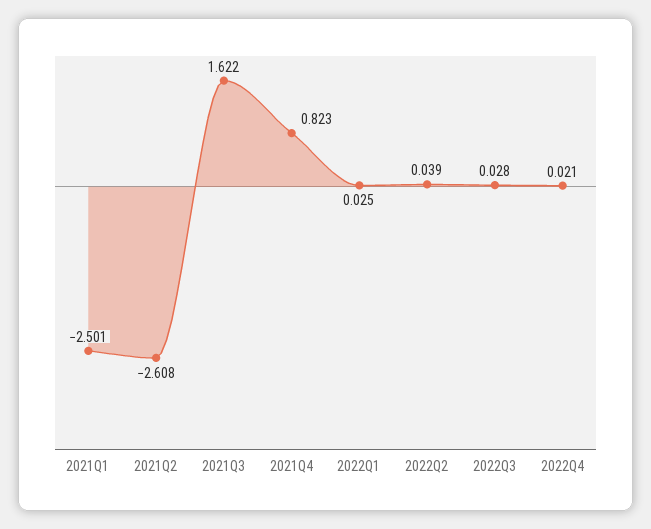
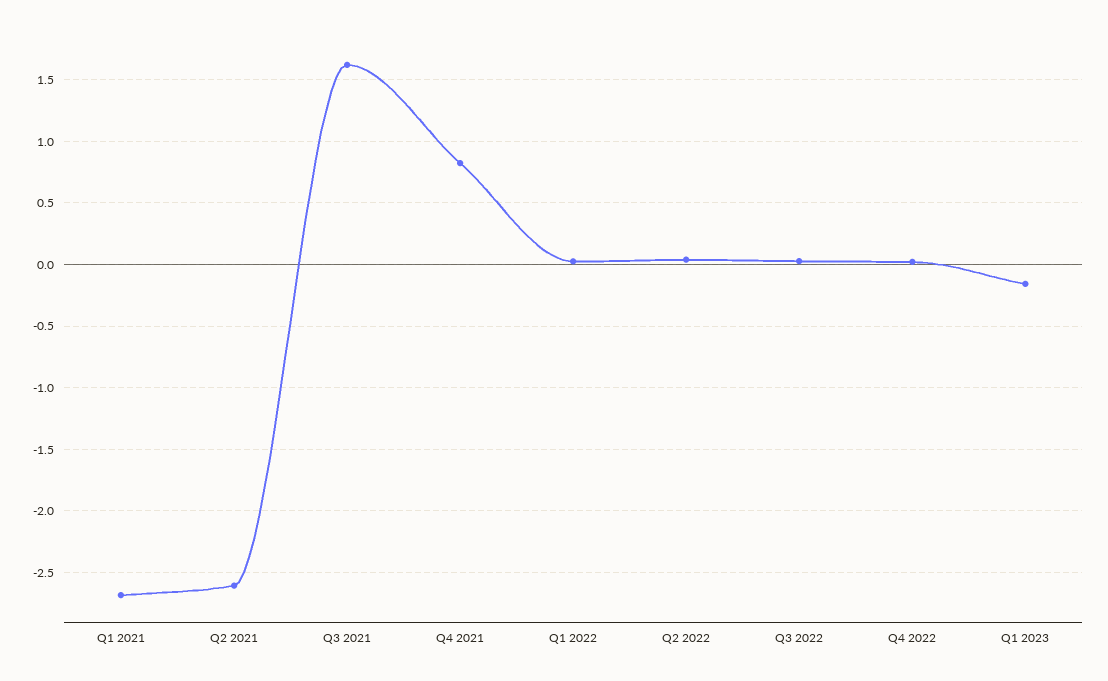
2021Q1: -2.501 -> -2.7
Q1 2023: none -> -0.15

